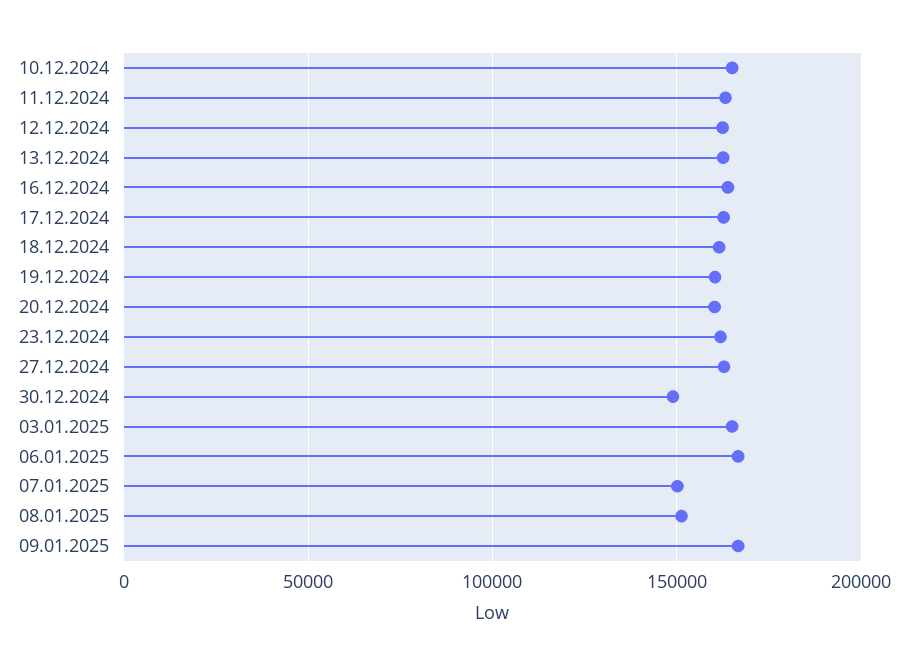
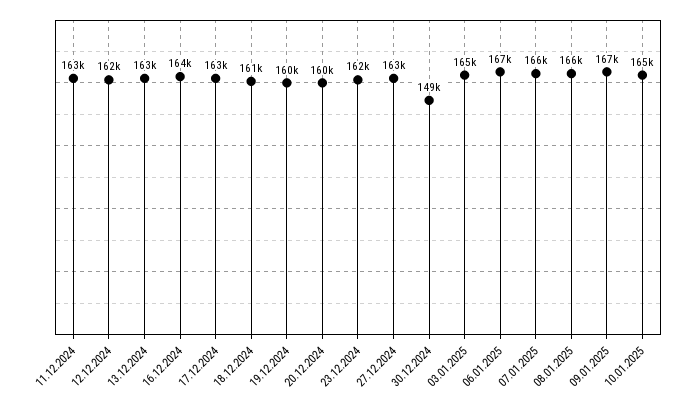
10.12.2024: 165000 -> none
07.01.2025: 150000 -> 166000
08.01.2025: 150000 -> 166000
10.01.2025: none -> 165000

